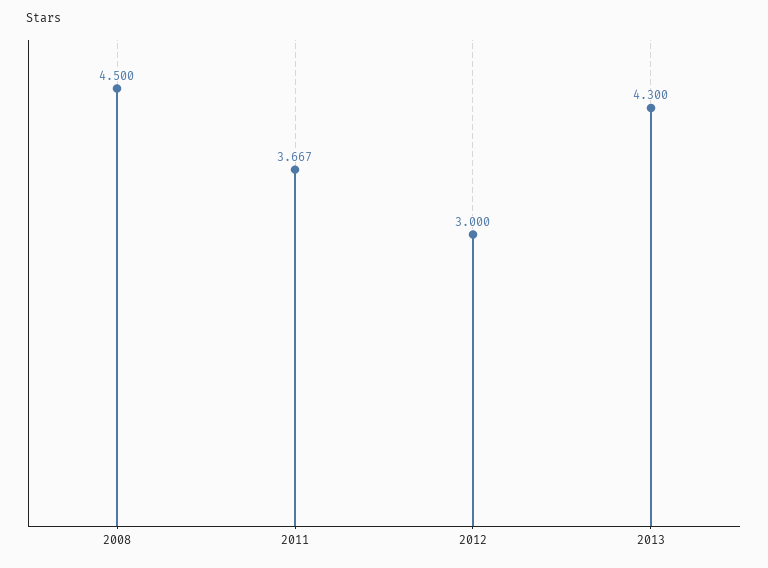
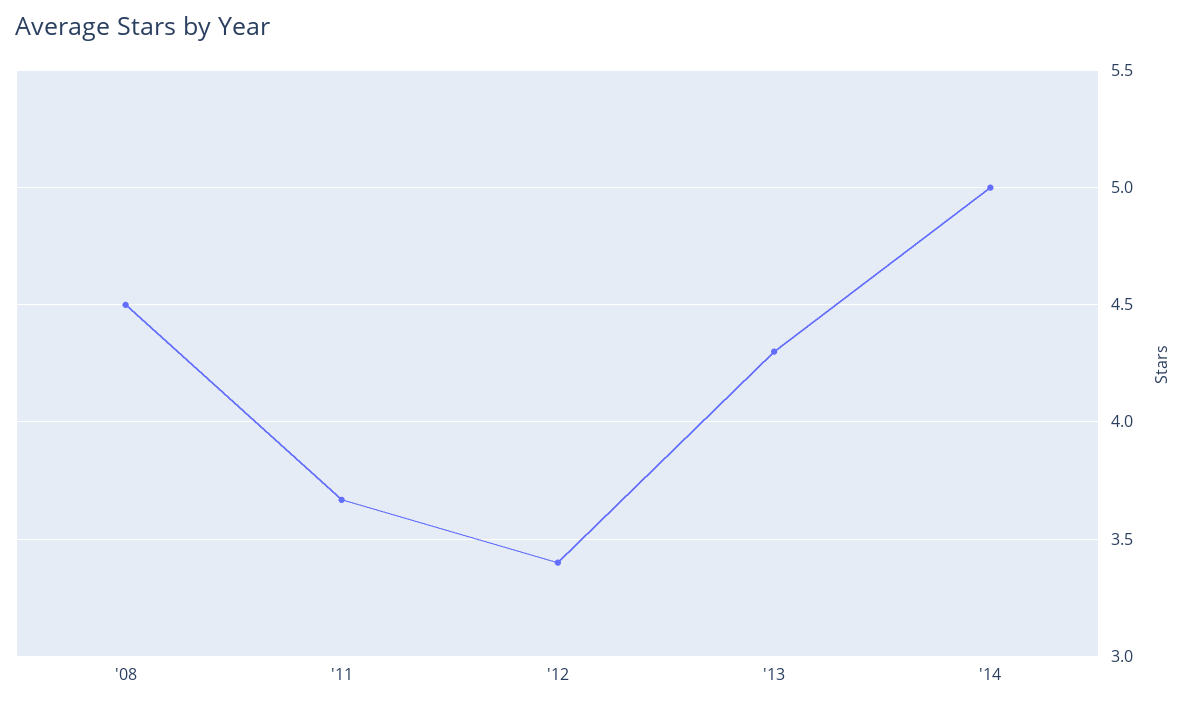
2012: 3 -> 3.4
'14: none -> 5

